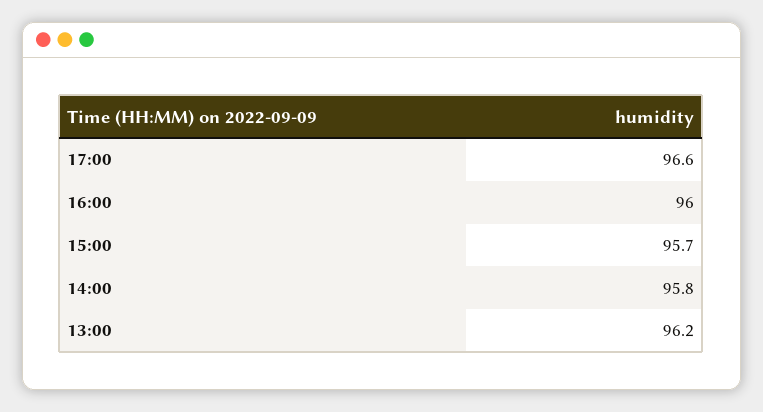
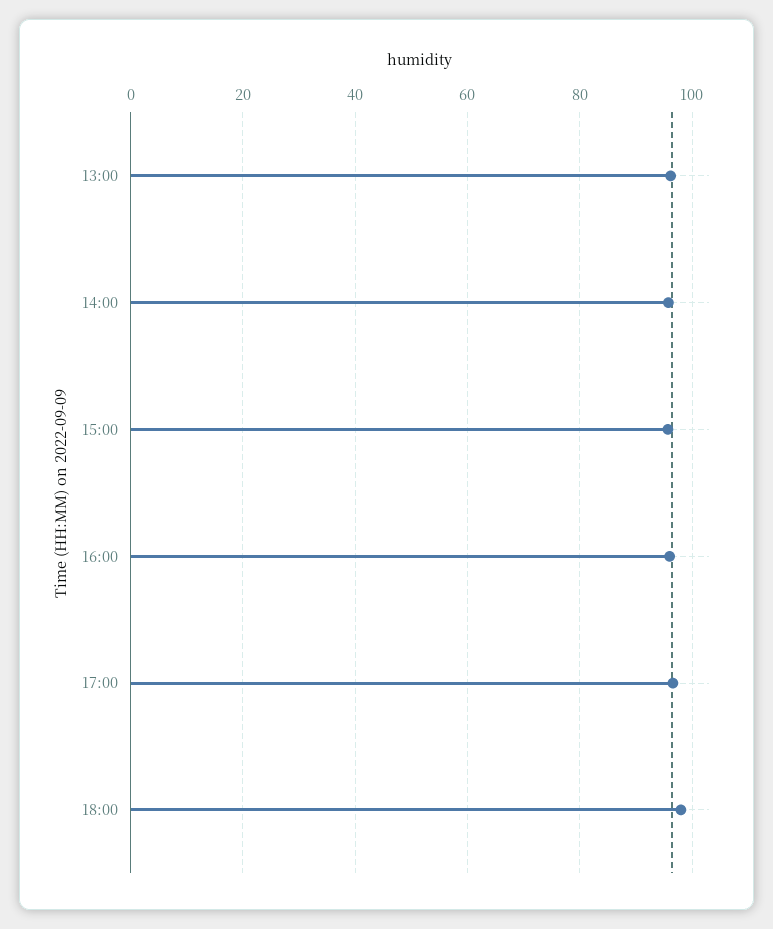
18:00: none -> 98

